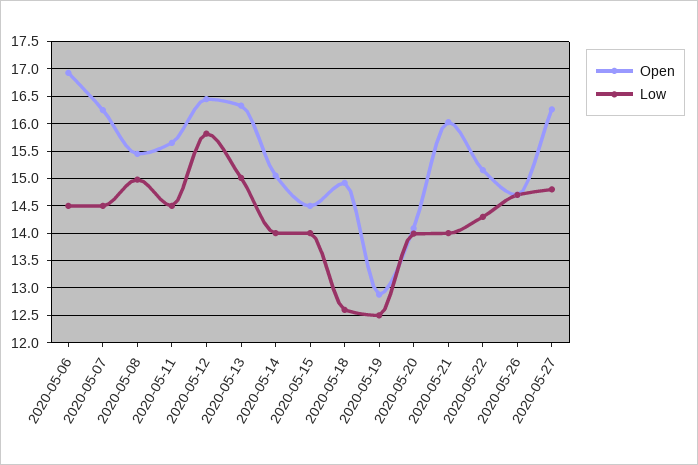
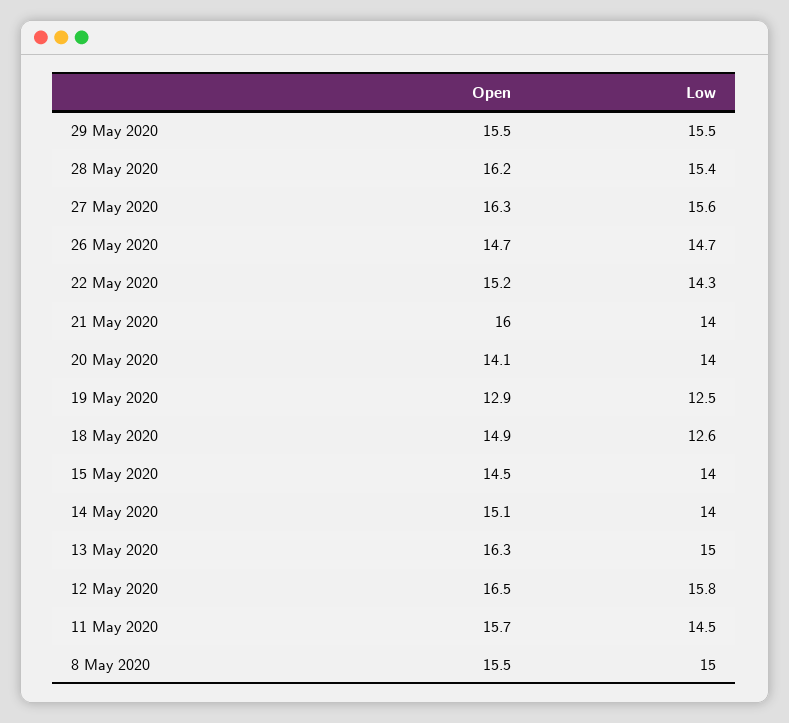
Open, 2020-05-06: 17 -> none
Low, 2020-05-06: 14.5 -> none
Open, 2020-05-07: 16.25 -> none
Low, 2020-05-07: 14.5 -> none
Low, 2020-05-27: 14.75 -> 15.6
Open, 29 May 2020: none -> 15.5
Low, 29 May 2020: none -> 15.5
Open, 28 May 2020: none -> 16.2
Low, 28 May 2020: none -> 15.4

